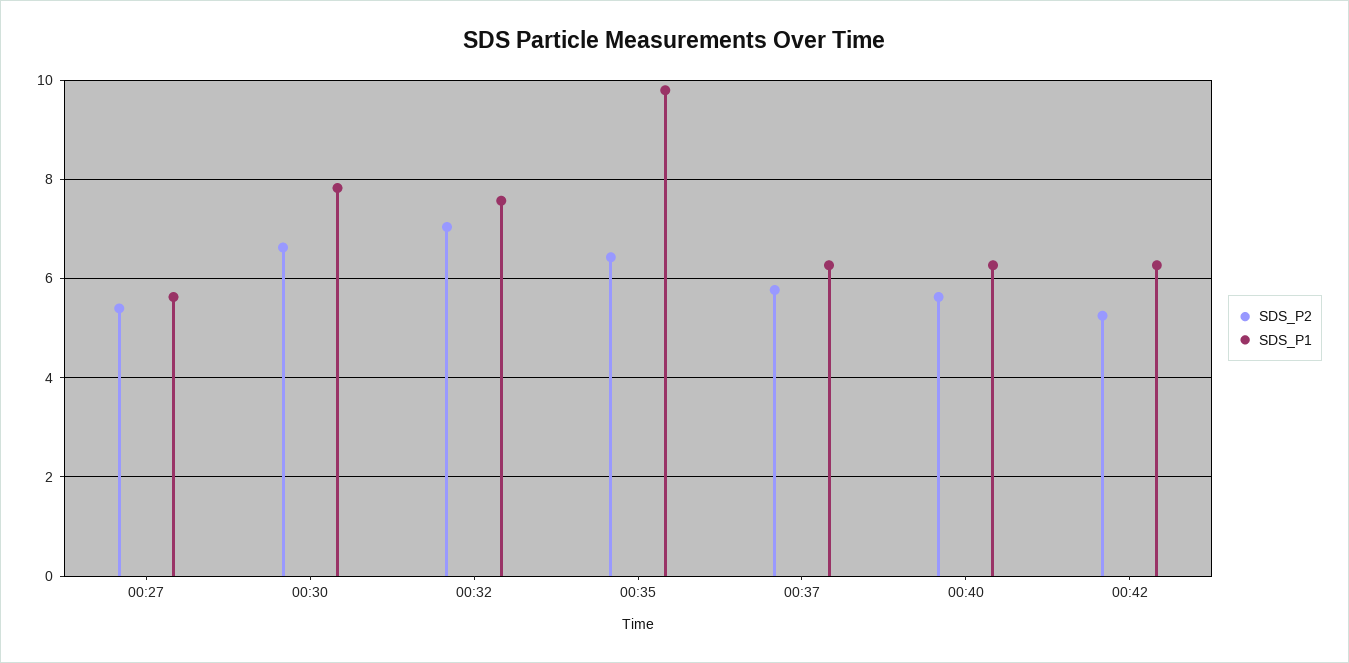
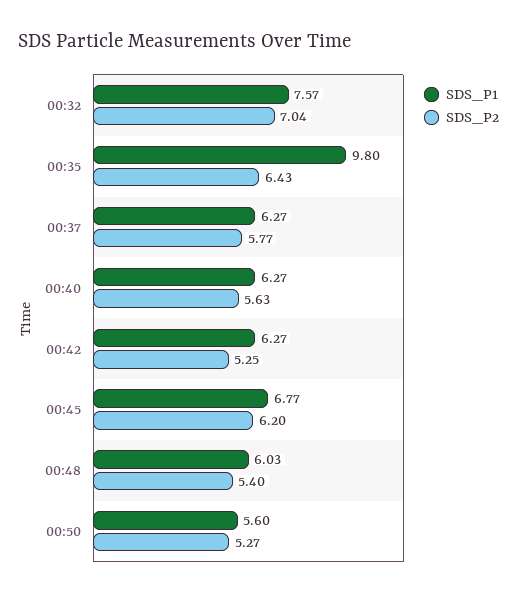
SDS_P2, 00:27: 5.4 -> none
SDS_P1, 00:27: 5.6 -> none
SDS_P2, 00:30: 6.6 -> none
SDS_P1, 00:30: 7.8 -> none
SDS_P1, 00:45: none -> 6.77
SDS_P2, 00:45: none -> 6.2
SDS_P1, 00:48: none -> 6.03
SDS_P2, 00:48: none -> 5.4
SDS_P1, 00:50: none -> 5.6
SDS_P2, 00:50: none -> 5.27

